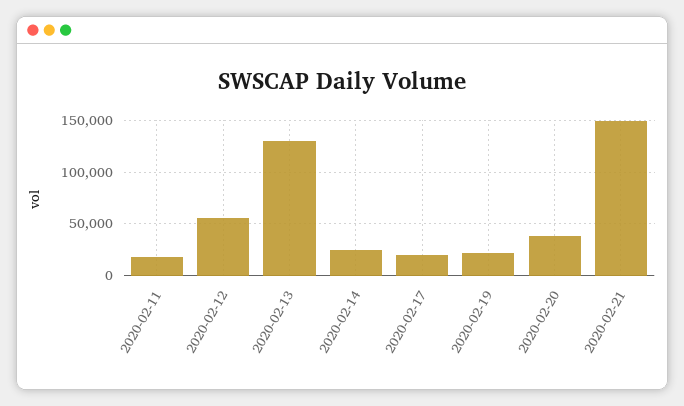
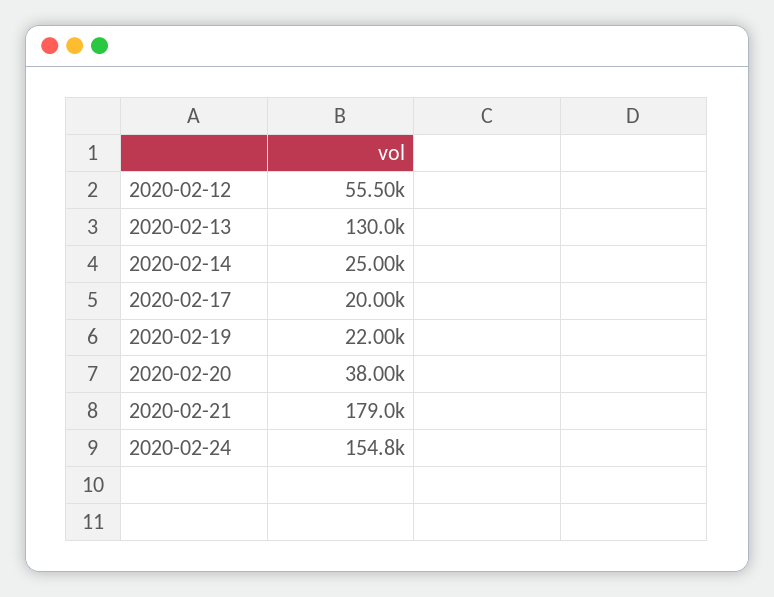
2020-02-11: 20000 -> none
2020-02-21: 150000 -> 179000
2020-02-24: none -> 154800

